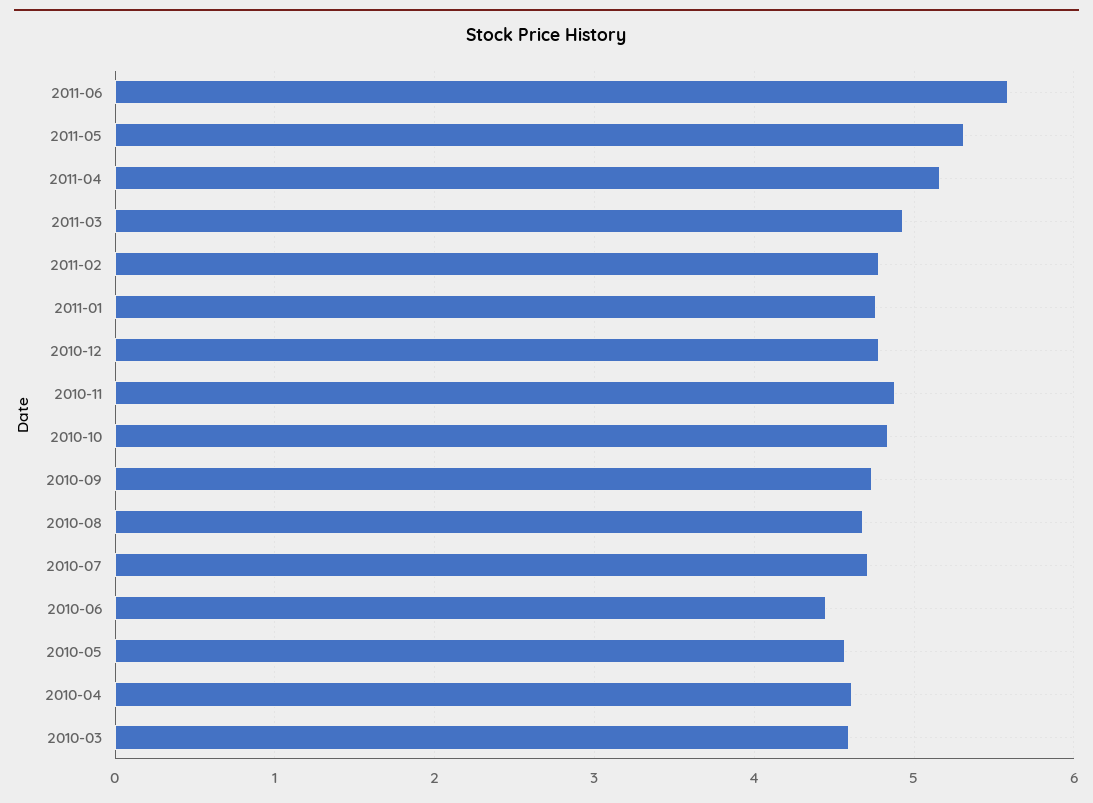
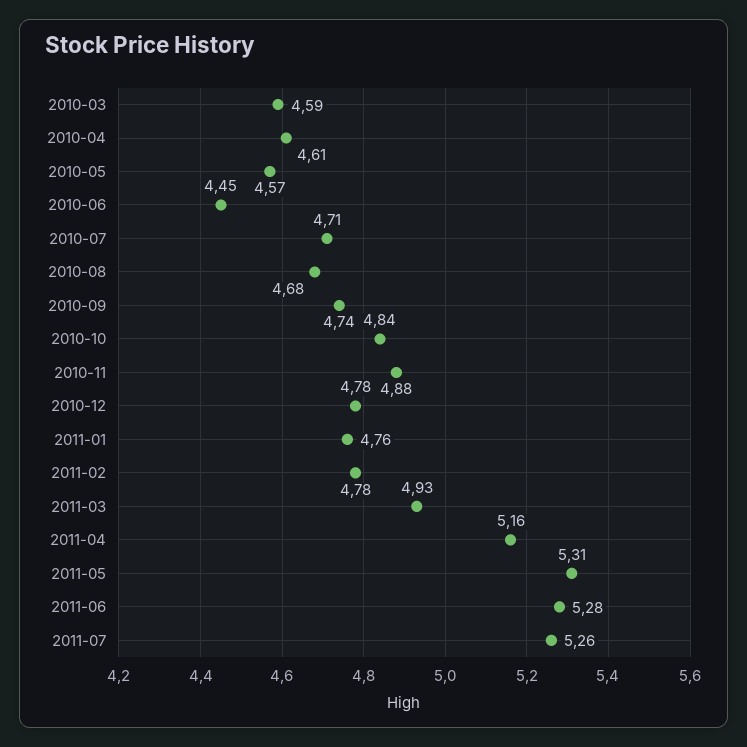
2011-06: 5.6 -> 5.28
2011-07: none -> 5.26

